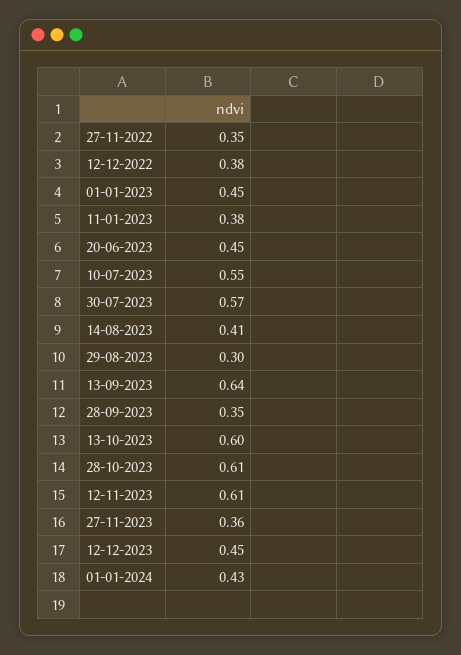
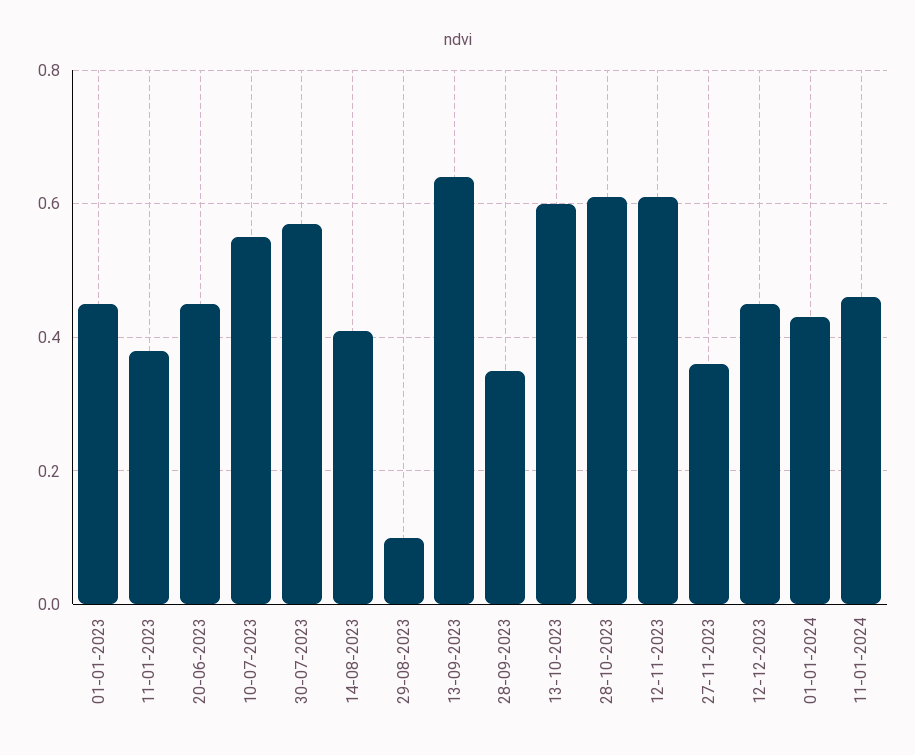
27-11-2022: 0.35 -> none
12-12-2022: 0.38 -> none
29-08-2023: 0.3 -> 0.1
11-01-2024: none -> 0.45

